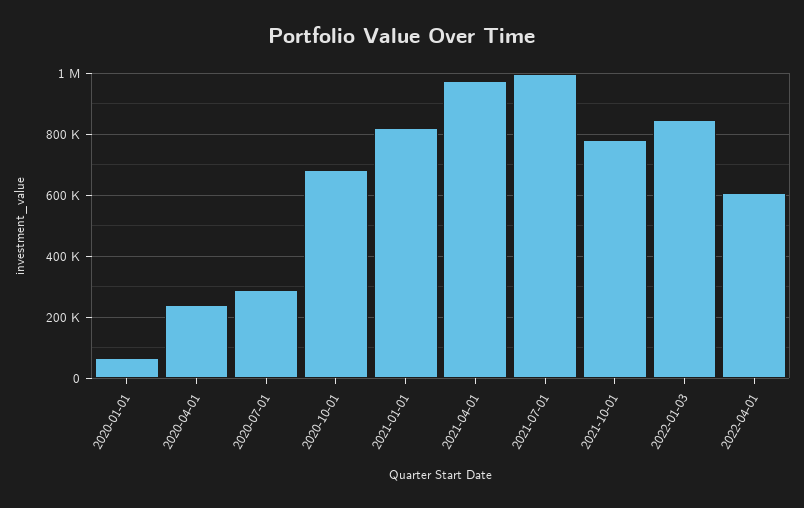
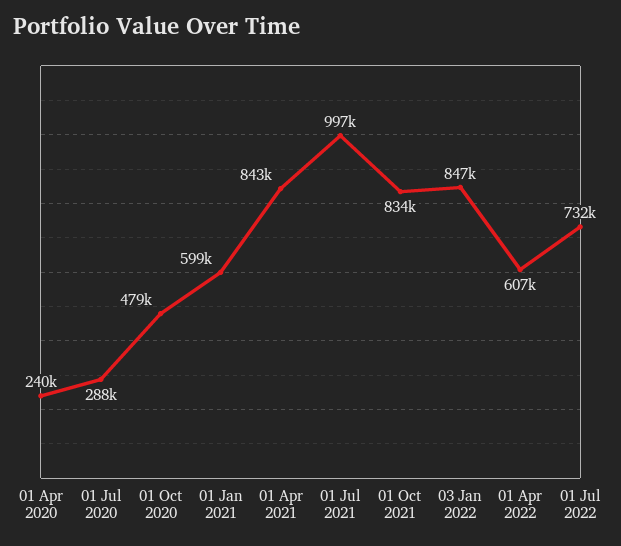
2020-01-01: 60000 -> none
2020-10-01: 680000 -> 479000
2021-01-01: 820000 -> 599000
2021-04-01: 980000 -> 843000
2021-10-01: 780000 -> 834000
01 Jul 2022: none -> 732000

